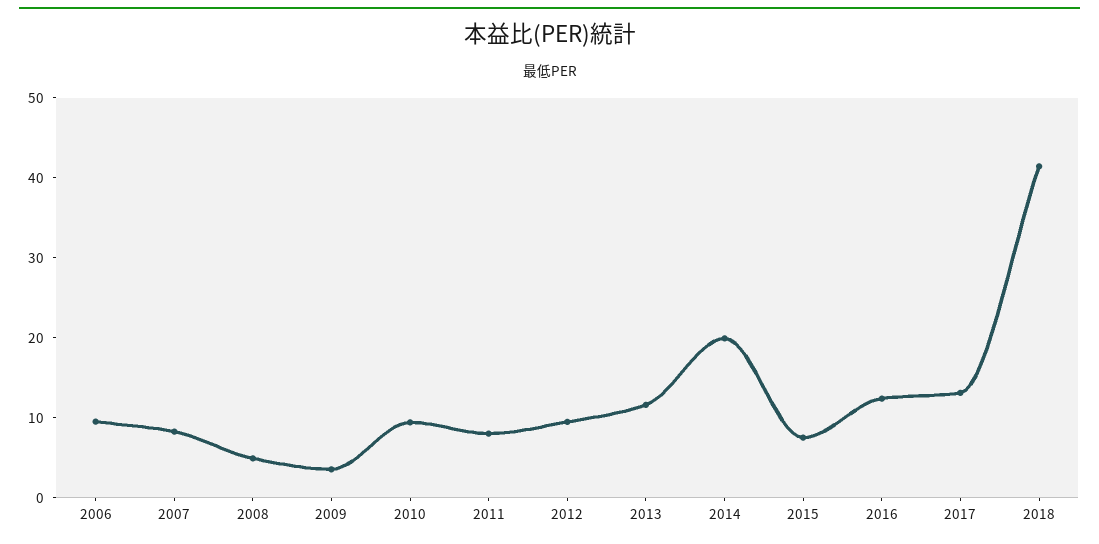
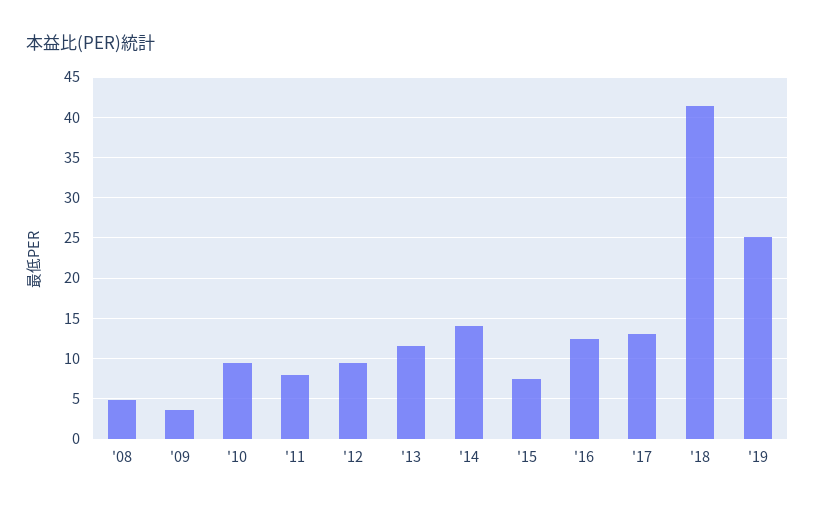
2006: 10 -> none
2007: 8 -> none
2014: 20 -> 14
'19: none -> 25

